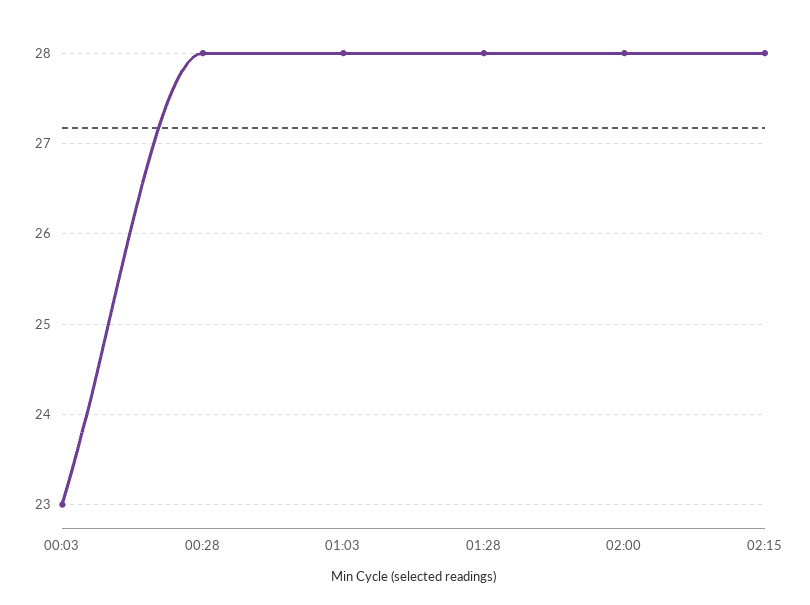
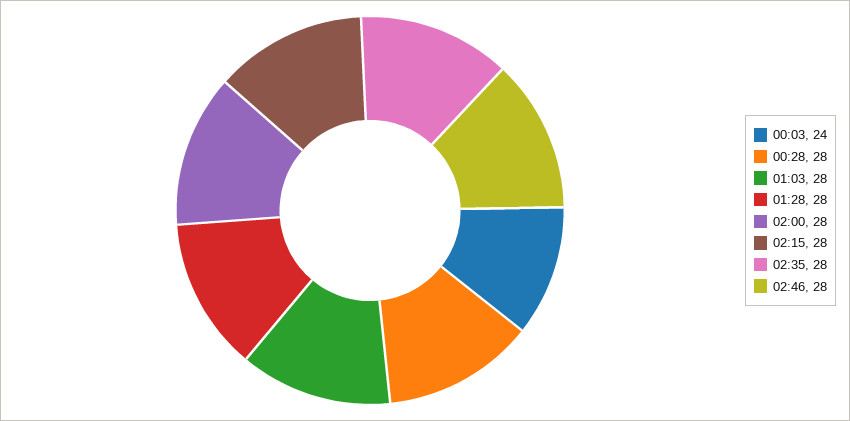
00:03: 23 -> 24
02:35: none -> 28
02:46: none -> 28

